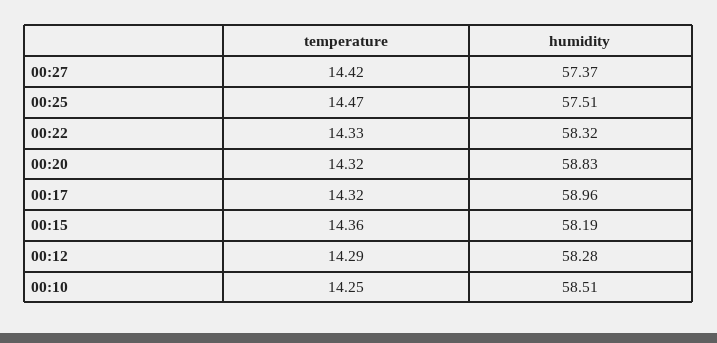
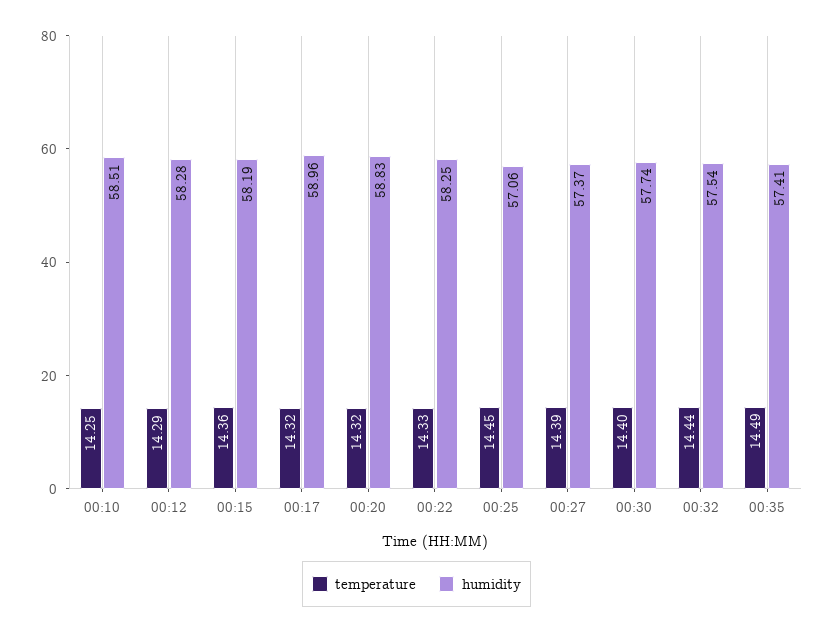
temperature, 00:27: 14.42 -> 14.39
temperature, 00:25: 14.47 -> 14.45
humidity, 00:25: 57.51 -> 57.06
humidity, 00:22: 58.32 -> 58.25
temperature, 00:30: none -> 14.4
humidity, 00:30: none -> 57.74
temperature, 00:32: none -> 14.44
humidity, 00:32: none -> 57.54
temperature, 00:35: none -> 14.49
humidity, 00:35: none -> 57.41

